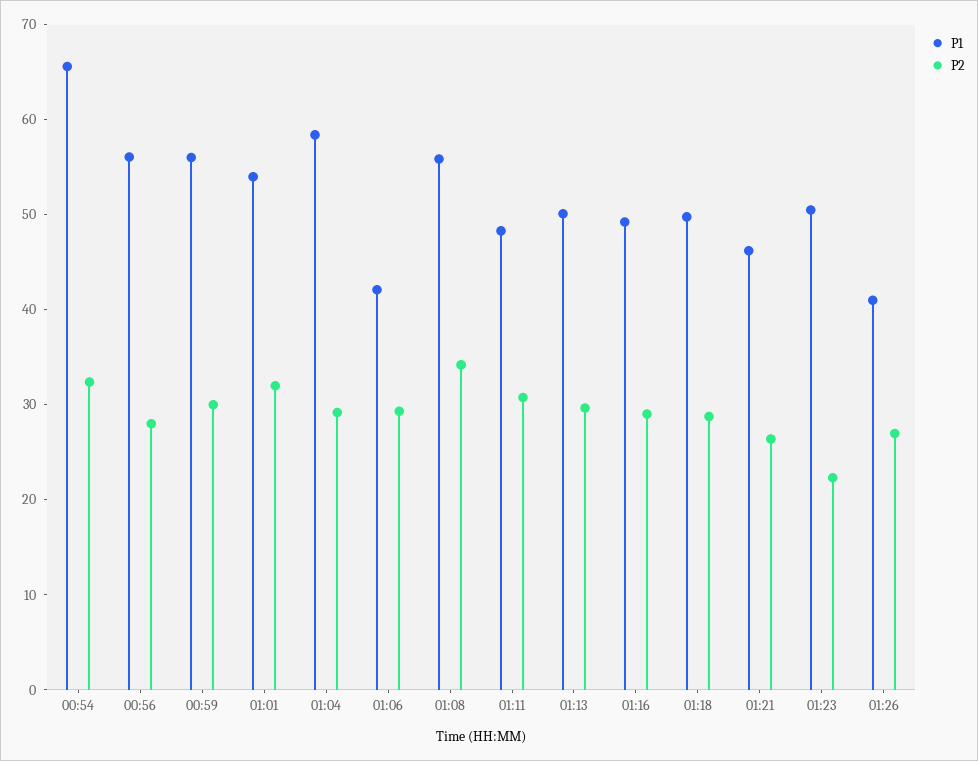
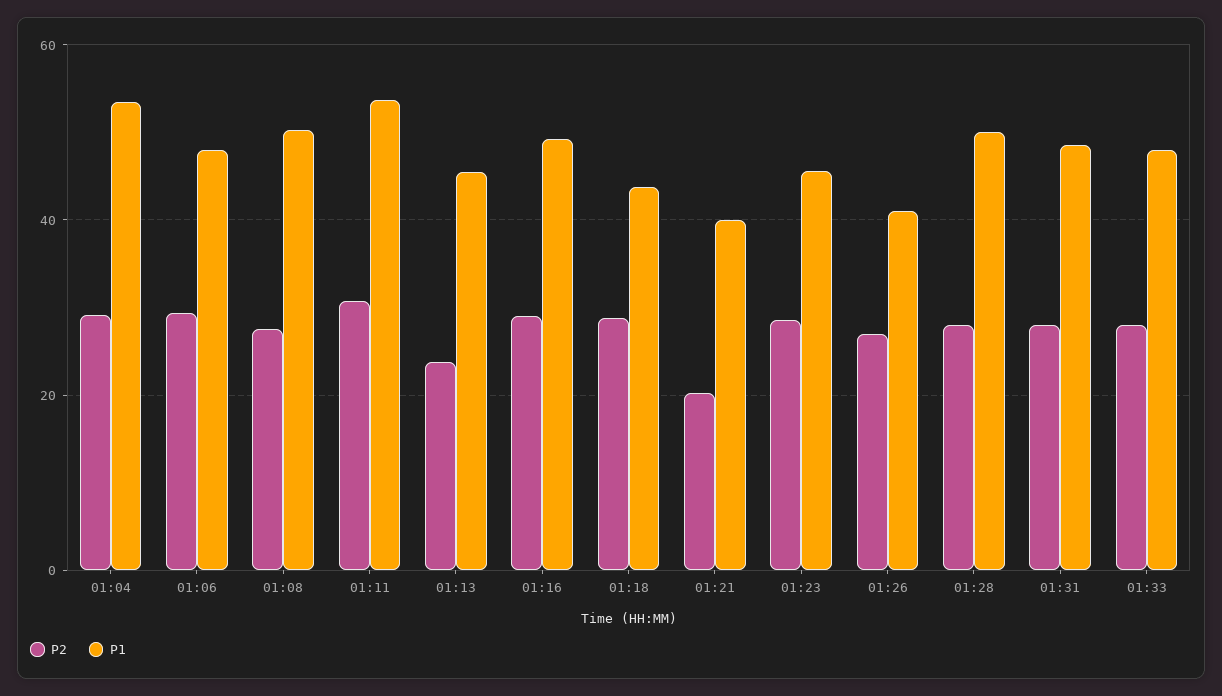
P1, 00:54: 66 -> none
P2, 00:54: 32 -> none
P1, 00:56: 56 -> none
P2, 00:56: 28 -> none
P1, 00:59: 56 -> none
P2, 00:59: 30 -> none
P1, 01:01: 54 -> none
P2, 01:01: 32 -> none
P1, 01:04: 58 -> 54
P1, 01:06: 42 -> 48
P1, 01:08: 56 -> 50
P2, 01:08: 34 -> 28
P1, 01:11: 48 -> 54
P1, 01:13: 50 -> 46
P2, 01:13: 30 -> 24
P1, 01:18: 50 -> 44
P1, 01:21: 46 -> 40
P2, 01:21: 26 -> 20
P1, 01:23: 50 -> 46
P2, 01:23: 22 -> 28
P2, 01:28: none -> 28
P1, 01:28: none -> 50
P2, 01:31: none -> 28
P1, 01:31: none -> 48
P2, 01:33: none -> 28
P1, 01:33: none -> 48

